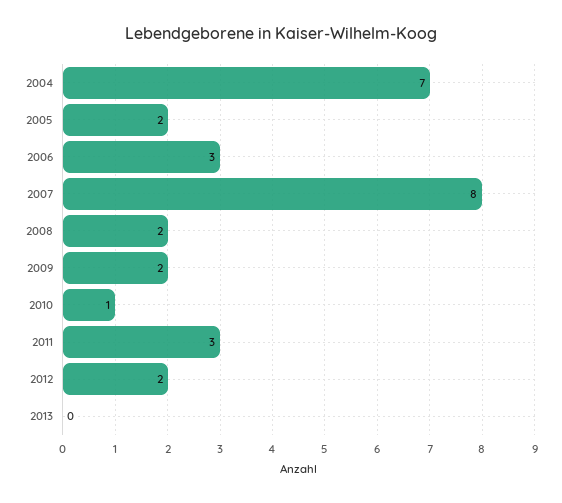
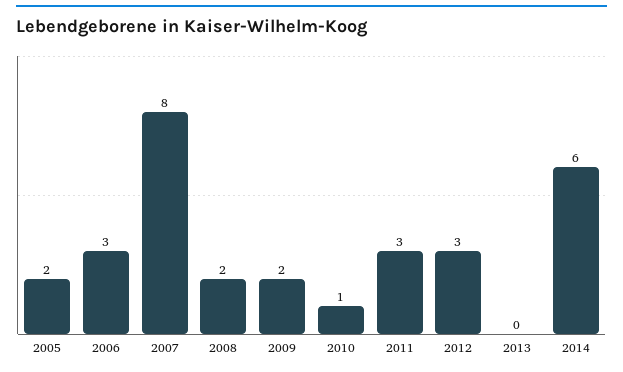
2004: 7 -> none
2012: 2 -> 3
2014: none -> 6

